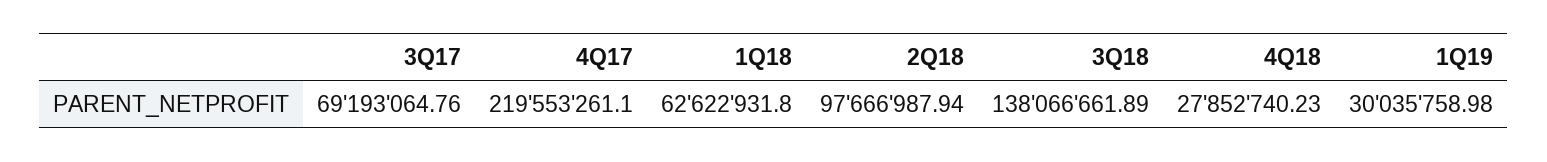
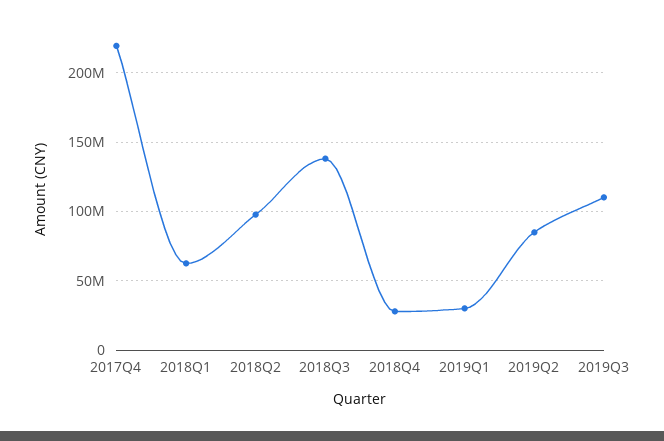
3Q17: 69193064.76 -> none
2019Q2: none -> 85000000
2019Q3: none -> 110000000

